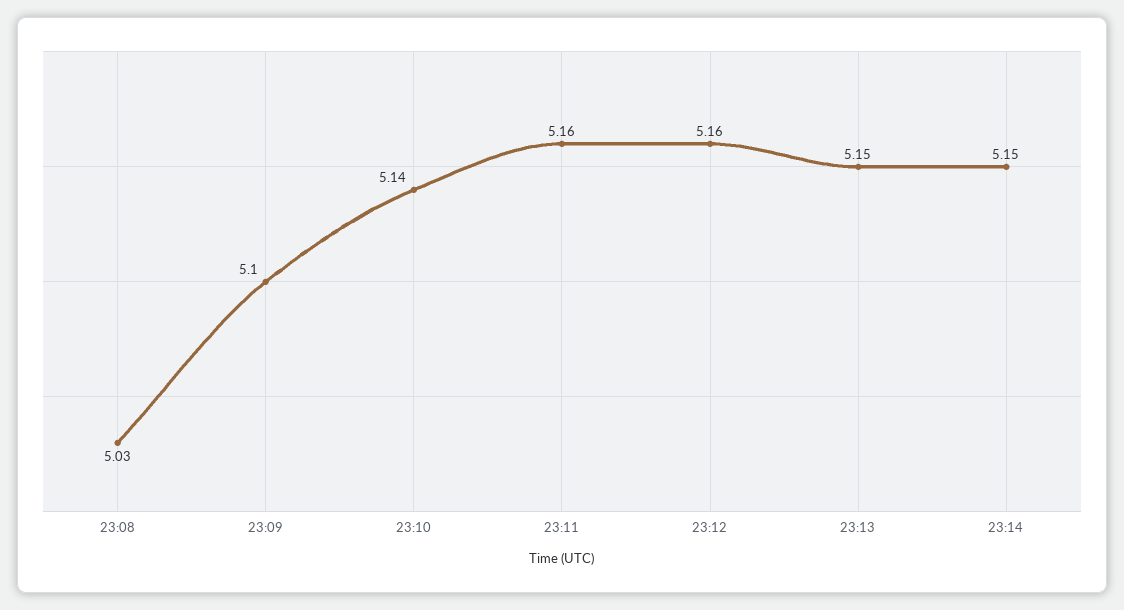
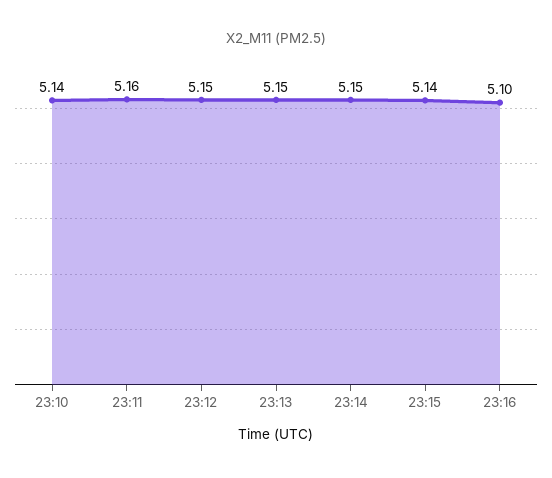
23:08: 5.03 -> none
23:09: 5.1 -> none
23:12: 5.16 -> 5.15
23:15: none -> 5.14
23:16: none -> 5.1

